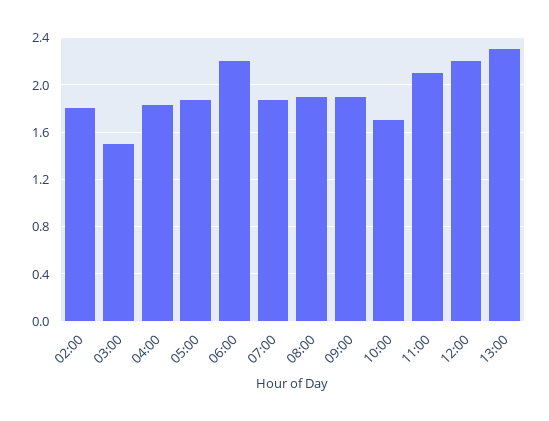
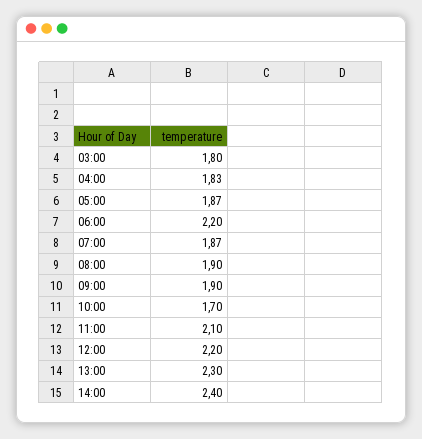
02:00: 1.8 -> none
03:00: 1.5 -> 1.8
14:00: none -> 2.4

